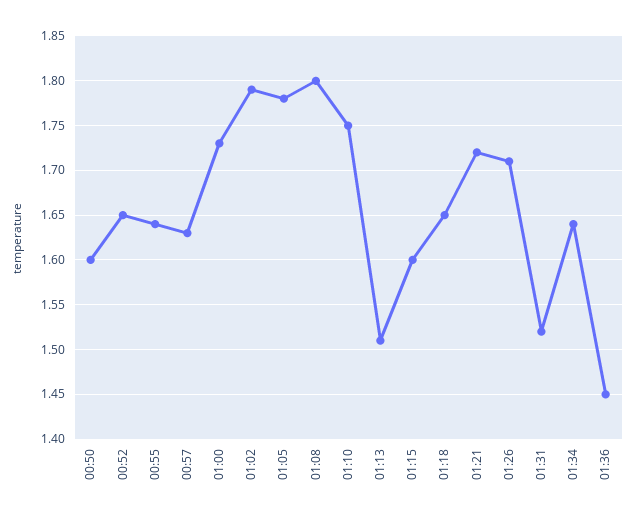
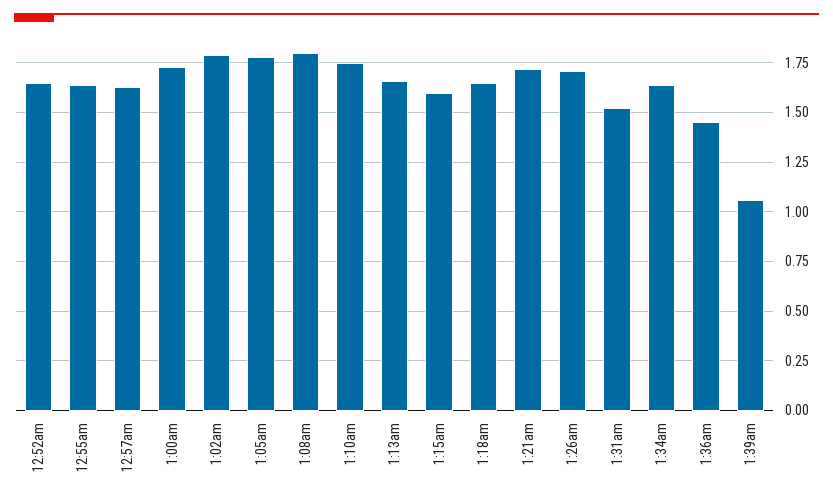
00:50: 1.6 -> none
01:13: 1.51 -> 1.65
1:39am: none -> 1.05

